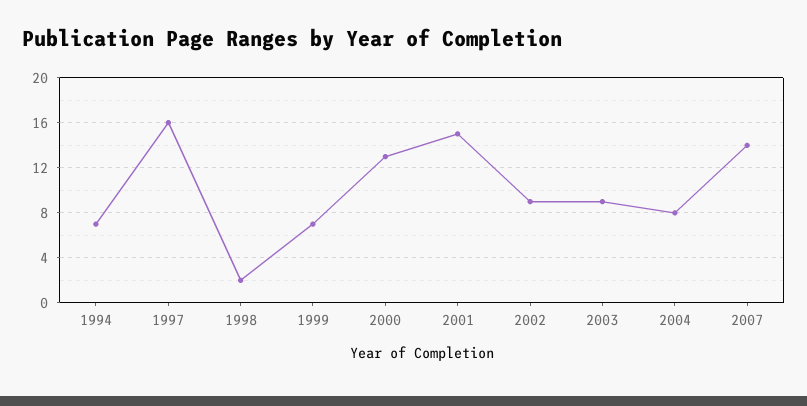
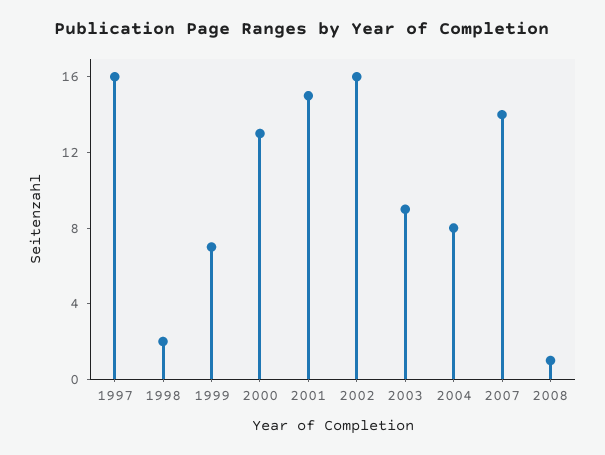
1994: 7 -> none
2002: 9 -> 16
2008: none -> 1

